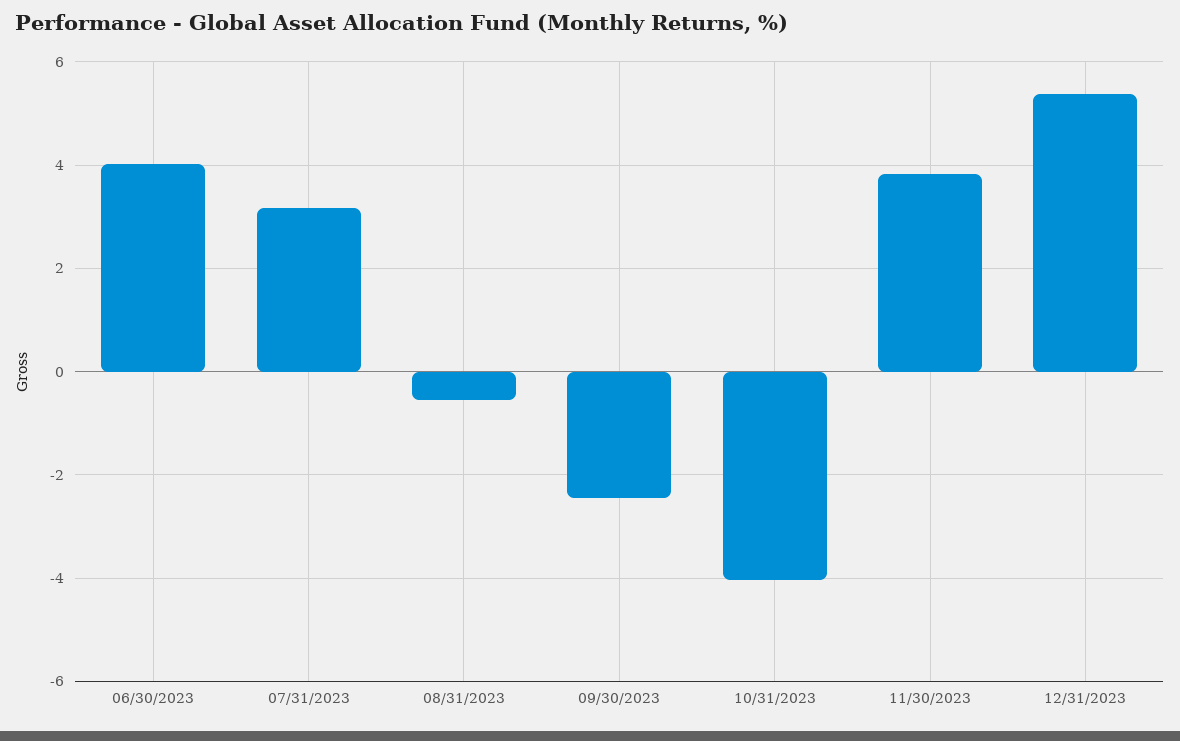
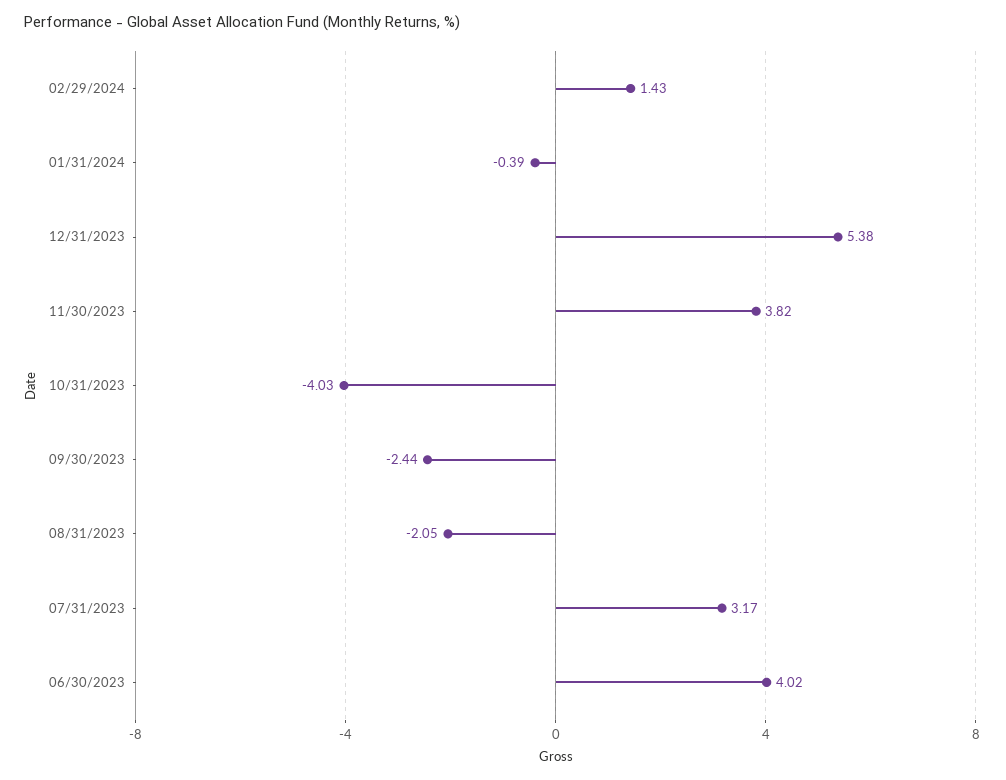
08/31/2023: -0.6 -> -2.05
02/29/2024: none -> 1.43
01/31/2024: none -> -0.39

